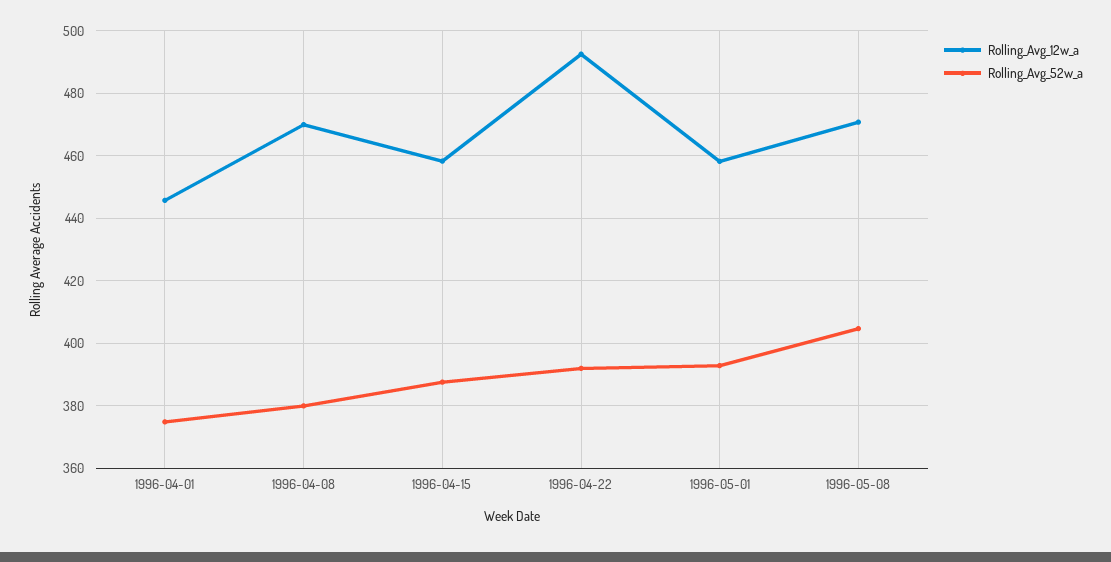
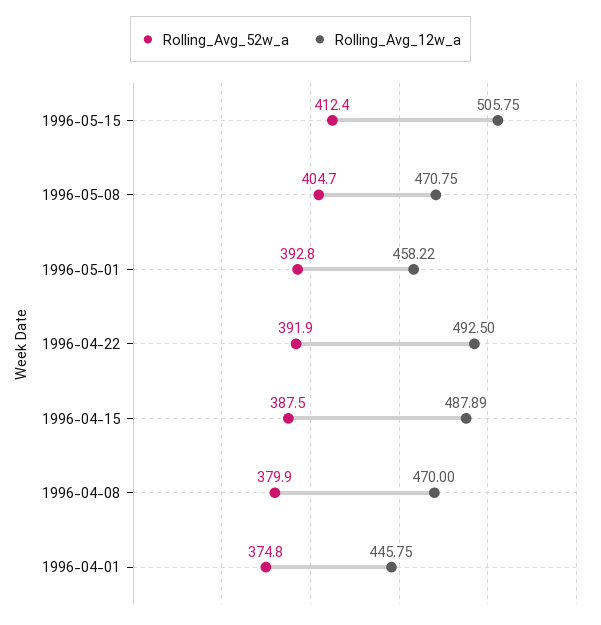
Rolling_Avg_12w_a, 1996-04-15: 458 -> 487.89
Rolling_Avg_52w_a, 1996-05-15: none -> 412.4
Rolling_Avg_12w_a, 1996-05-15: none -> 505.75

